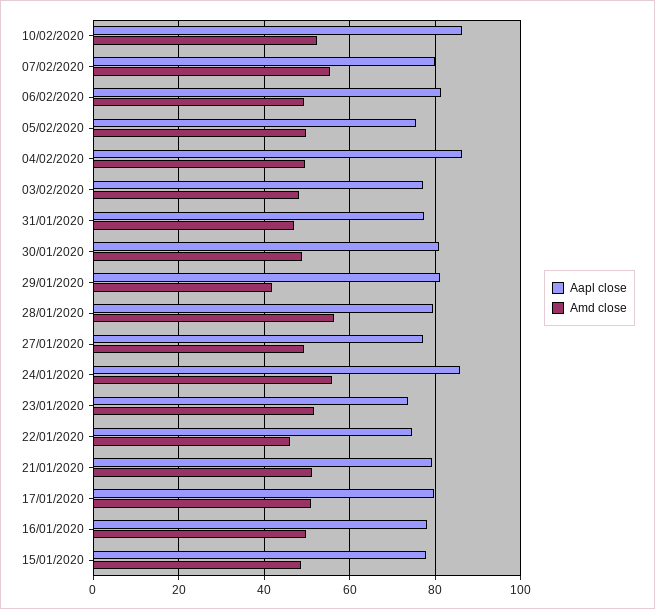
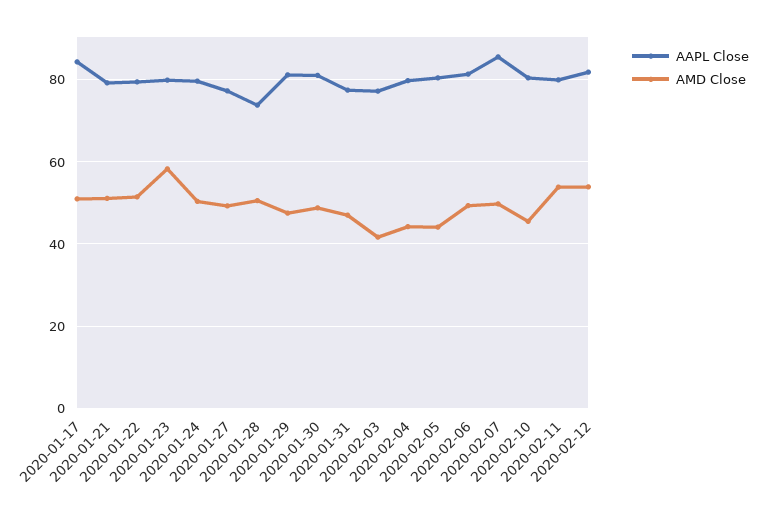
Aapl close, 10/02/2020: 86 -> 80
Amd close, 10/02/2020: 52 -> 46
Aapl close, 07/02/2020: 80 -> 86
Amd close, 07/02/2020: 56 -> 50
Aapl close, 05/02/2020: 76 -> 80
Amd close, 05/02/2020: 50 -> 44
Aapl close, 04/02/2020: 86 -> 80
Amd close, 04/02/2020: 50 -> 44
Amd close, 03/02/2020: 48 -> 42
Amd close, 29/01/2020: 42 -> 48
Aapl close, 28/01/2020: 80 -> 74
Amd close, 28/01/2020: 56 -> 50
Aapl close, 24/01/2020: 86 -> 80
Amd close, 24/01/2020: 56 -> 50
Aapl close, 23/01/2020: 74 -> 80
Amd close, 23/01/2020: 52 -> 58
Aapl close, 22/01/2020: 74 -> 80
Amd close, 22/01/2020: 46 -> 52
Aapl close, 17/01/2020: 80 -> 84
Aapl close, 16/01/2020: 78 -> none
Amd close, 16/01/2020: 50 -> none
Aapl close, 15/01/2020: 78 -> none
Amd close, 15/01/2020: 48 -> none
Aapl close, 2020-02-11: none -> 80
Amd close, 2020-02-11: none -> 54
Aapl close, 2020-02-12: none -> 82
Amd close, 2020-02-12: none -> 54

